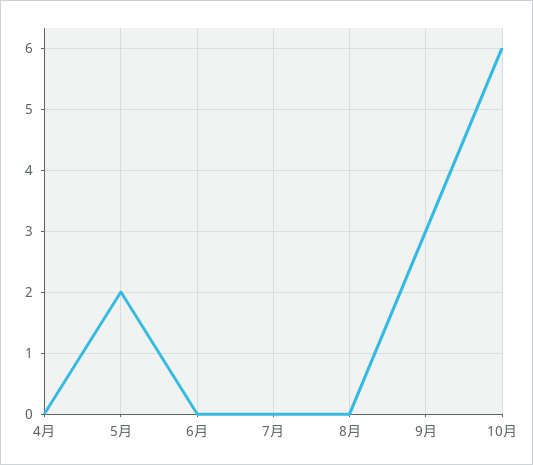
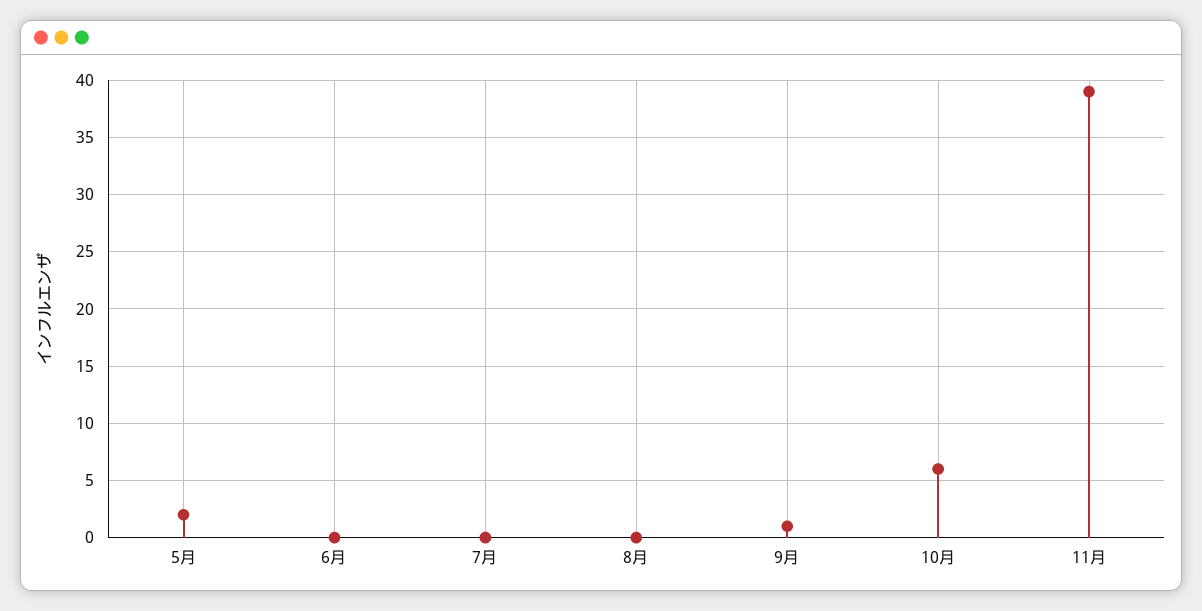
4月: 0 -> none
9月: 3 -> 1
11月: none -> 39

